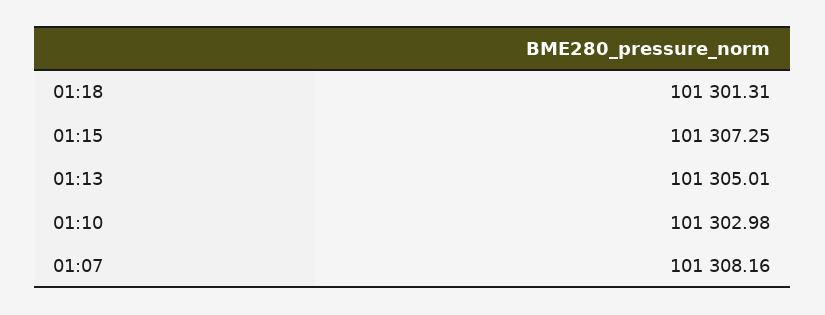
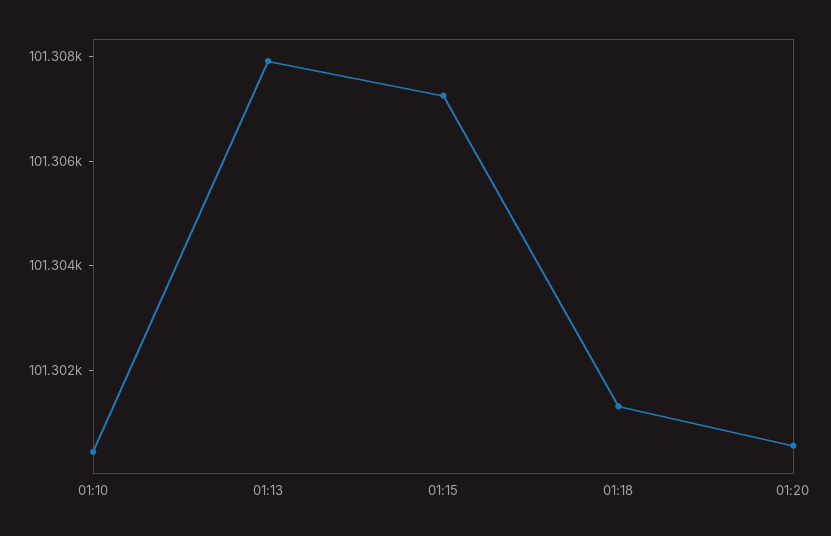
01:13: 101305.01 -> 101308
01:10: 101302.98 -> 101300.5
01:07: 101308.16 -> none
01:20: none -> 101300.5

